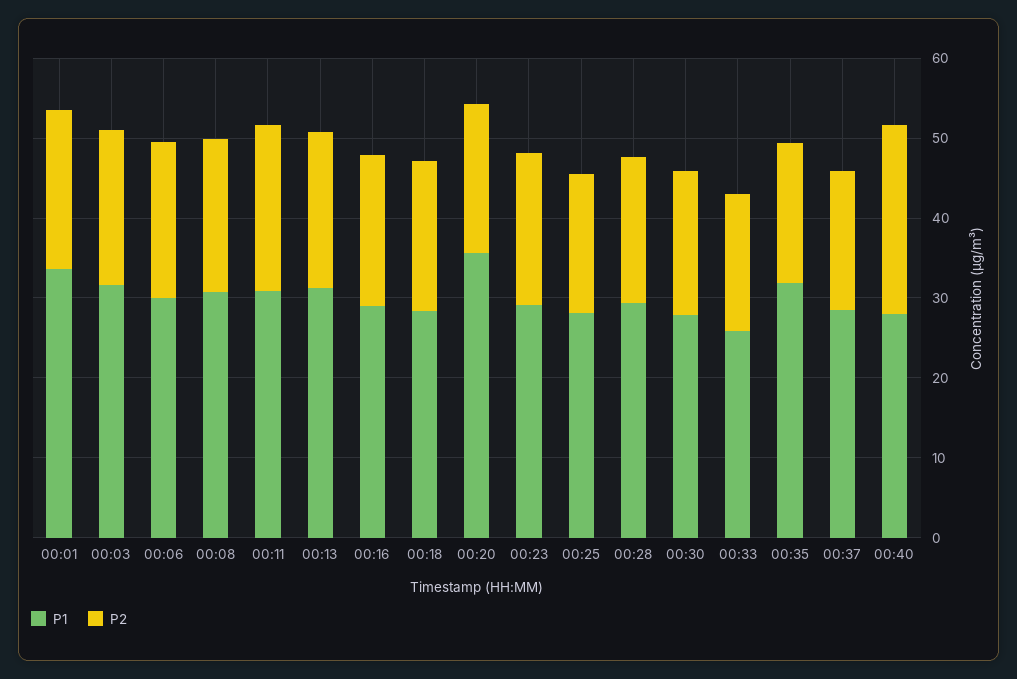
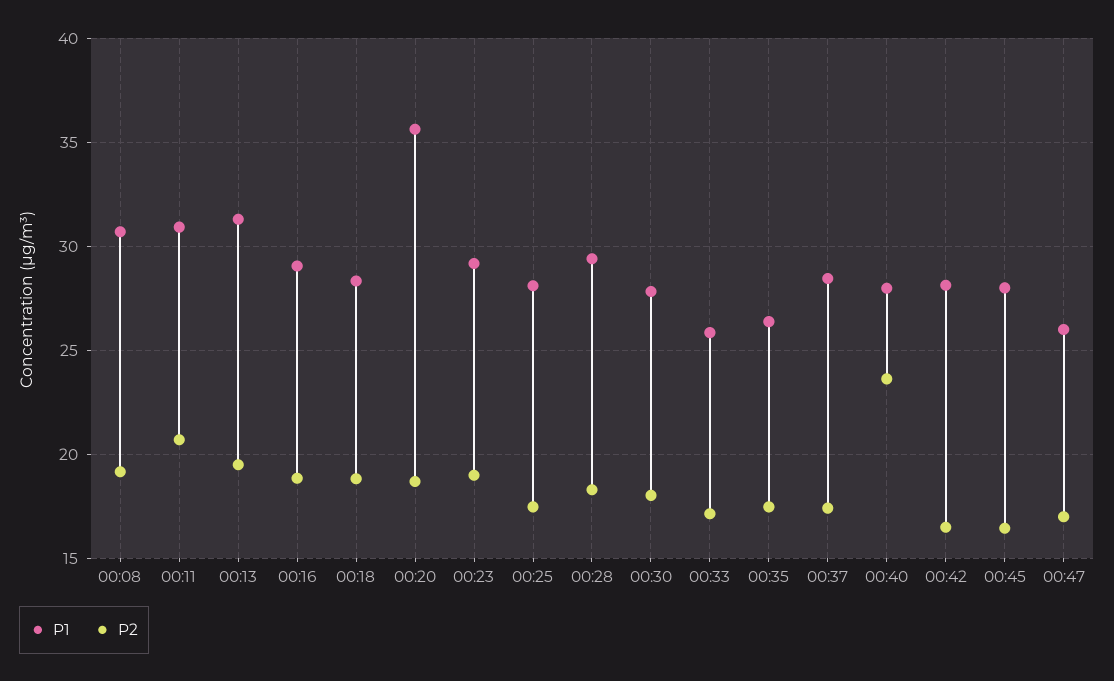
P1, 00:01: 34 -> none
P2, 00:01: 20 -> none
P1, 00:03: 32 -> none
P2, 00:03: 20 -> none
P1, 00:06: 30 -> none
P2, 00:06: 20 -> none
P1, 00:35: 32 -> 26.5
P1, 00:42: none -> 28
P2, 00:42: none -> 16.5
P1, 00:45: none -> 28
P2, 00:45: none -> 16.5
P1, 00:47: none -> 26
P2, 00:47: none -> 17

